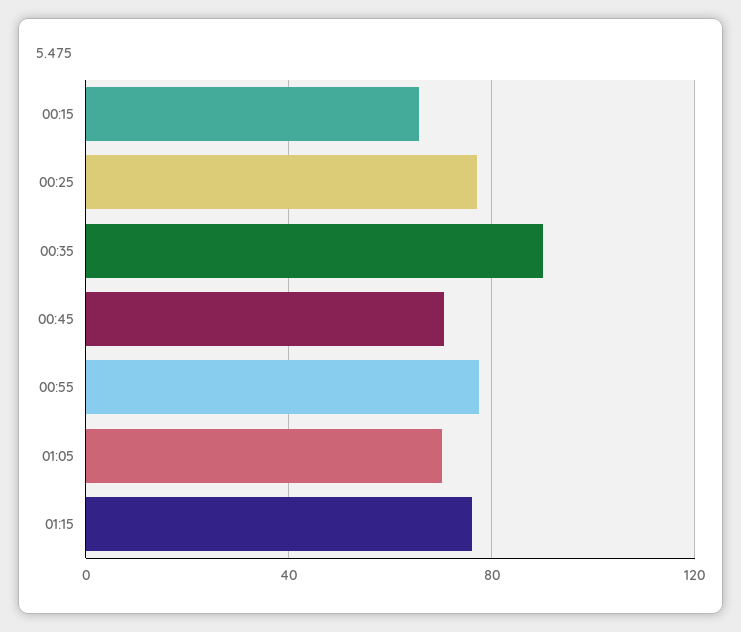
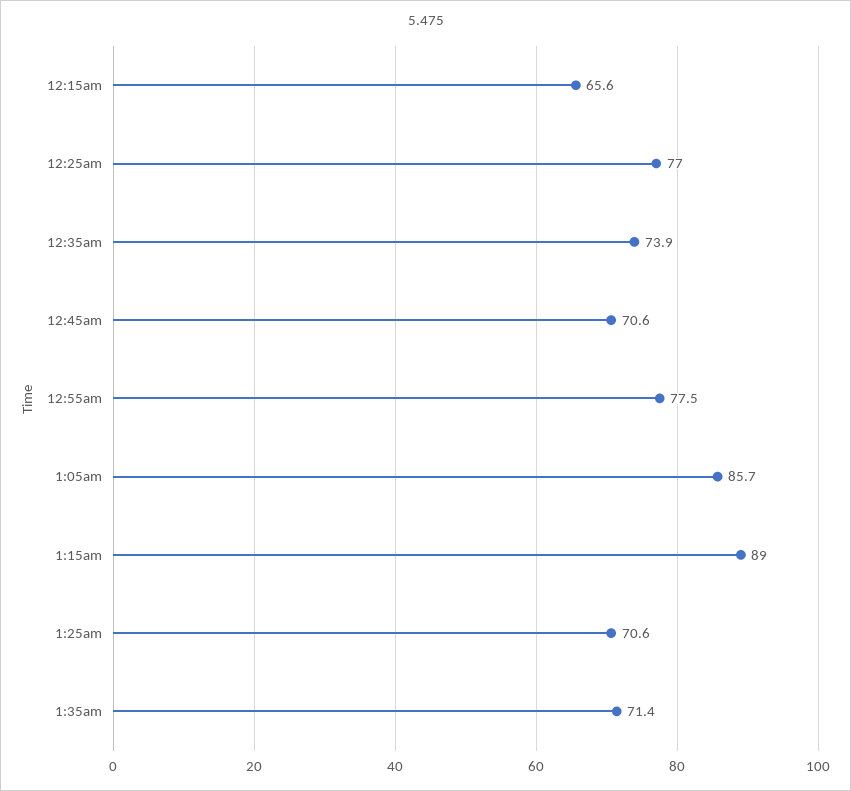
00:35: 90 -> 73.9
01:05: 70 -> 85.7
01:15: 75 -> 89
1:25am: none -> 70.6
1:35am: none -> 71.4

